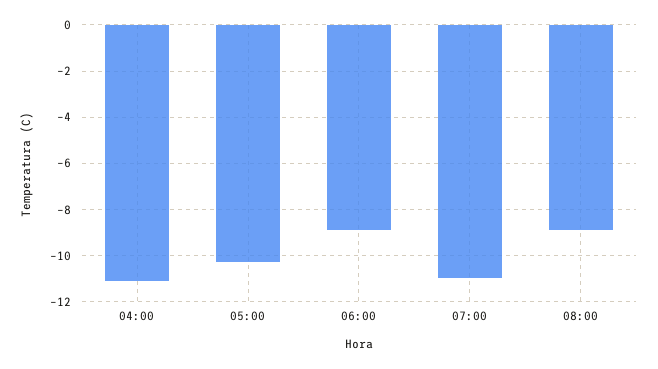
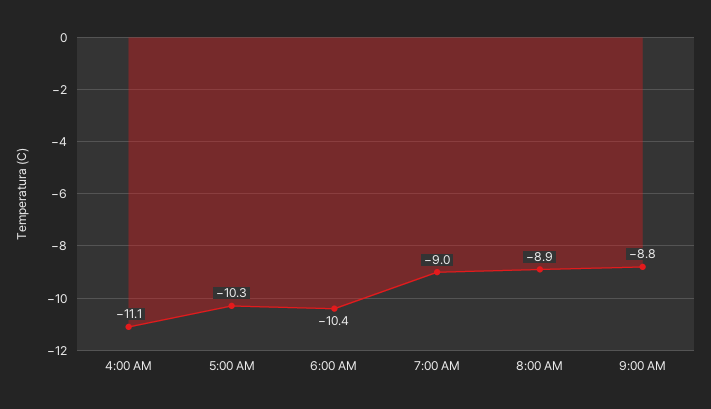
06:00: -9 -> -10.4
07:00: -11 -> -9
9:00 AM: none -> -8.8

